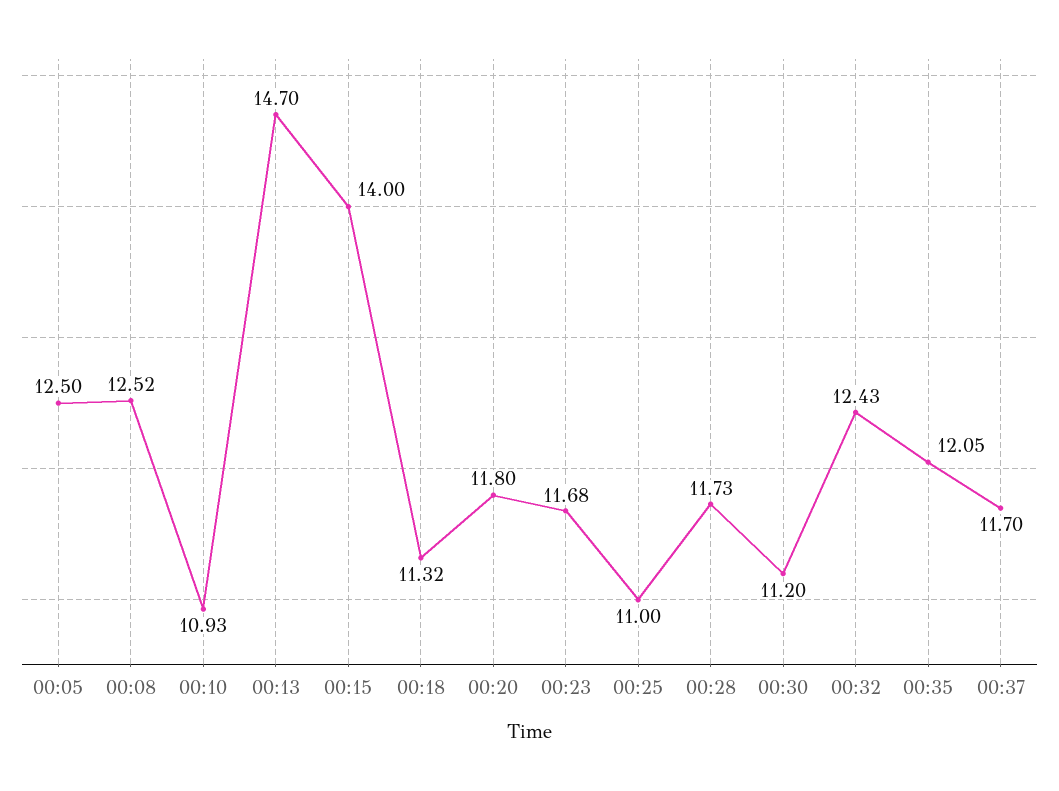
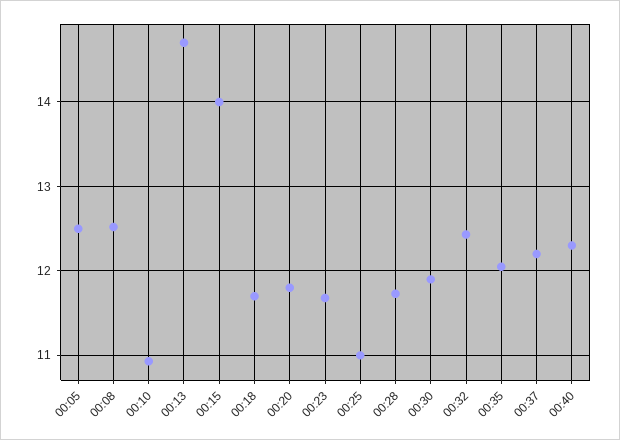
00:18: 11.32 -> 11.7
00:30: 11.2 -> 11.9
00:37: 11.7 -> 12.2
00:40: none -> 12.3

